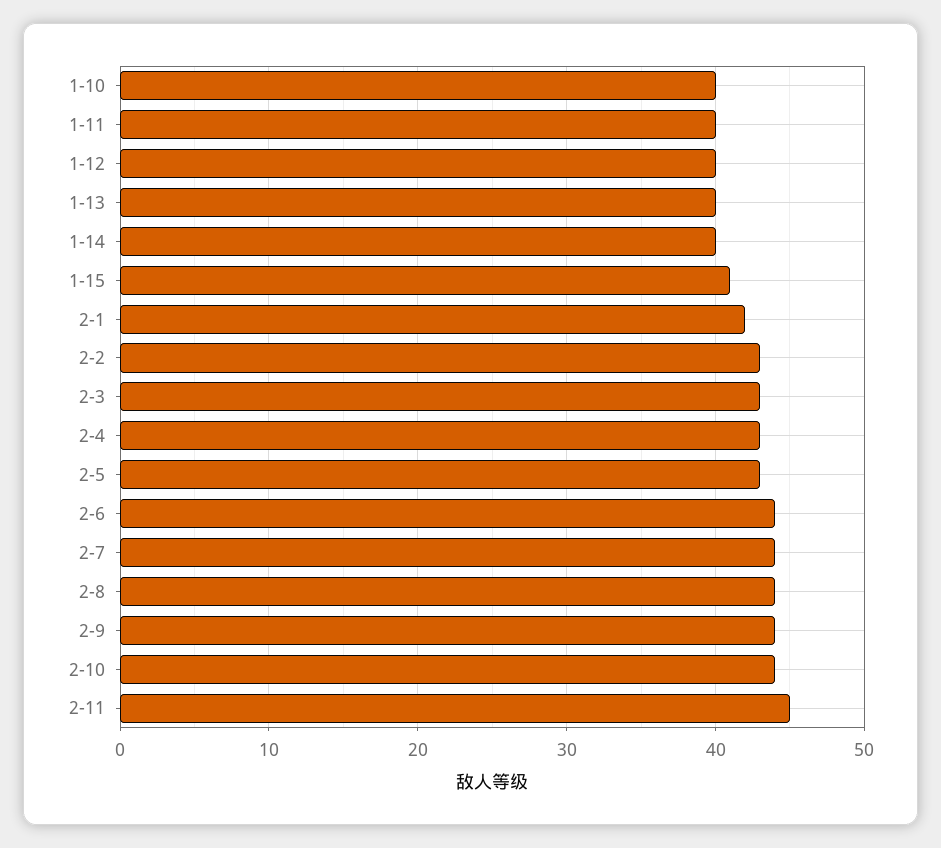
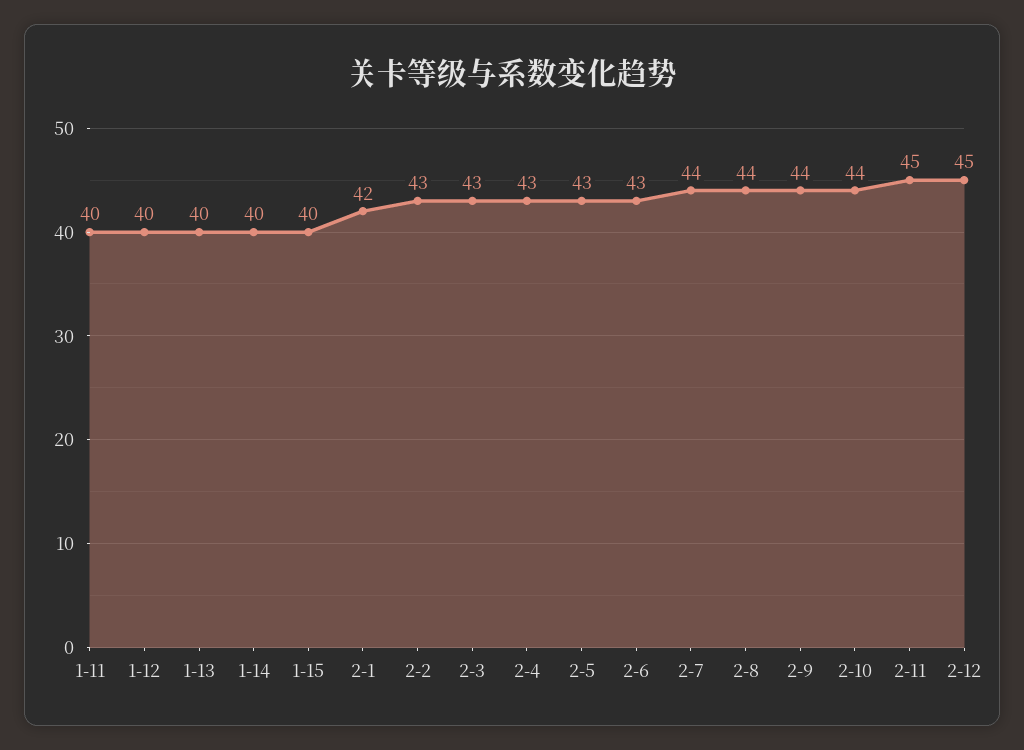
1-10: 40 -> none
1-15: 41 -> 40
2-6: 44 -> 43
2-12: none -> 45

